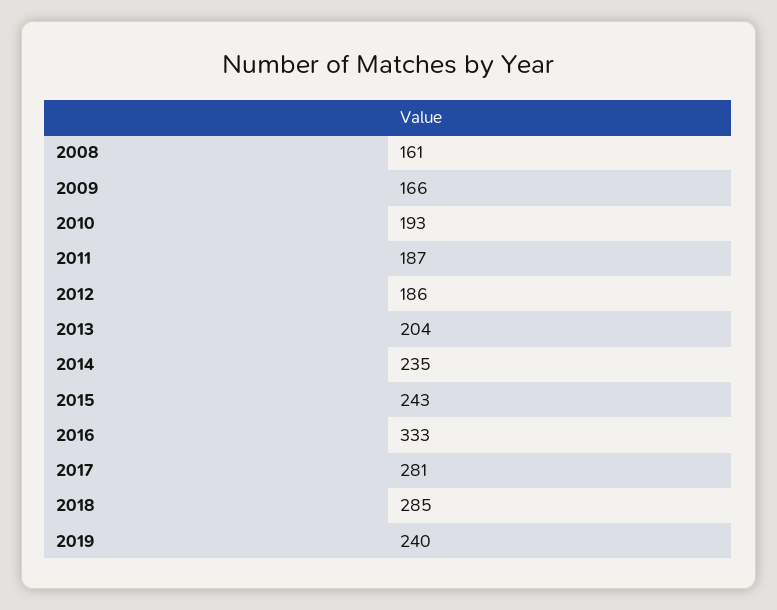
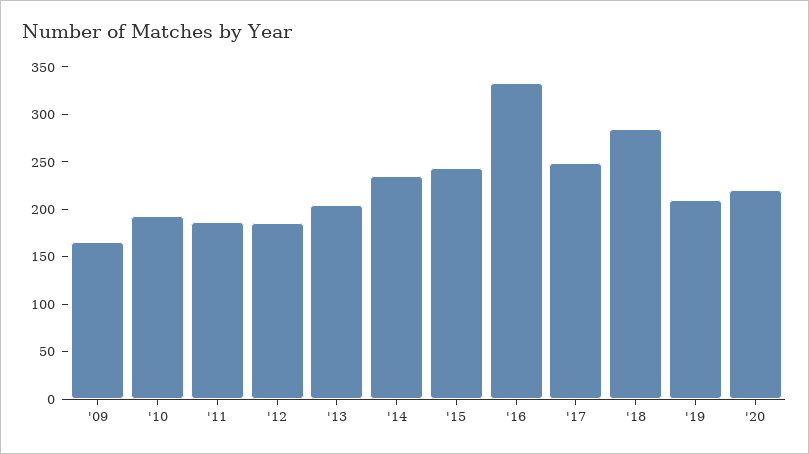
2008: 161 -> none
2017: 281 -> 250
2019: 240 -> 210
'20: none -> 220

